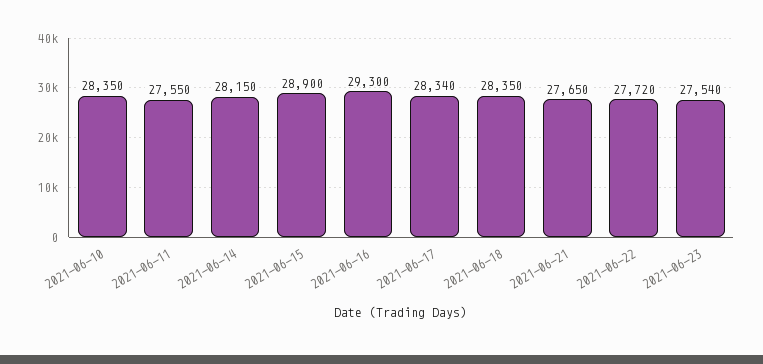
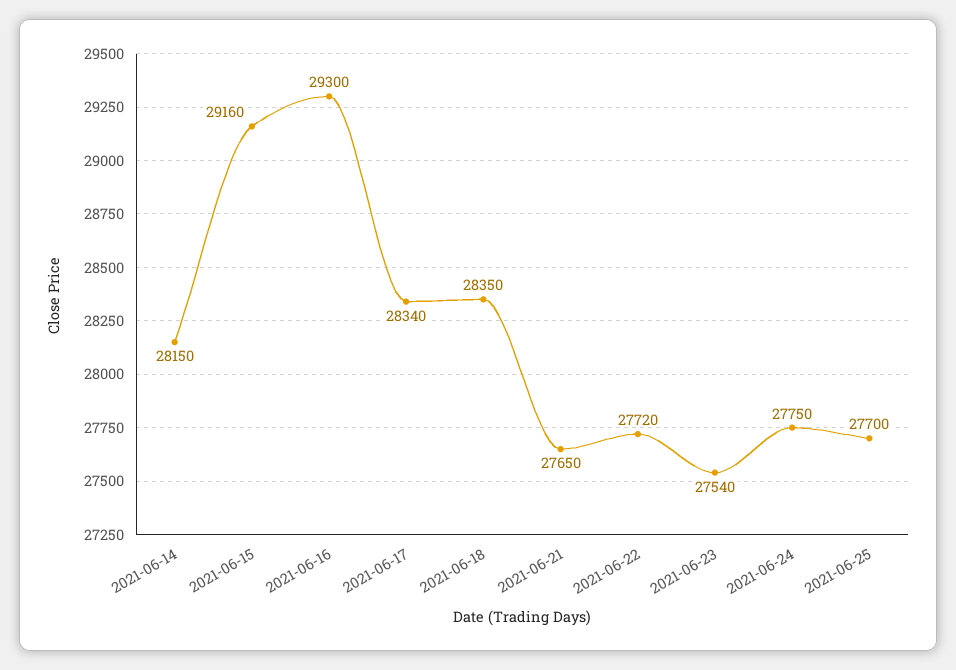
2021-06-10: 28350 -> none
2021-06-11: 27550 -> none
2021-06-15: 28900 -> 29160
2021-06-24: none -> 27750
2021-06-25: none -> 27700

